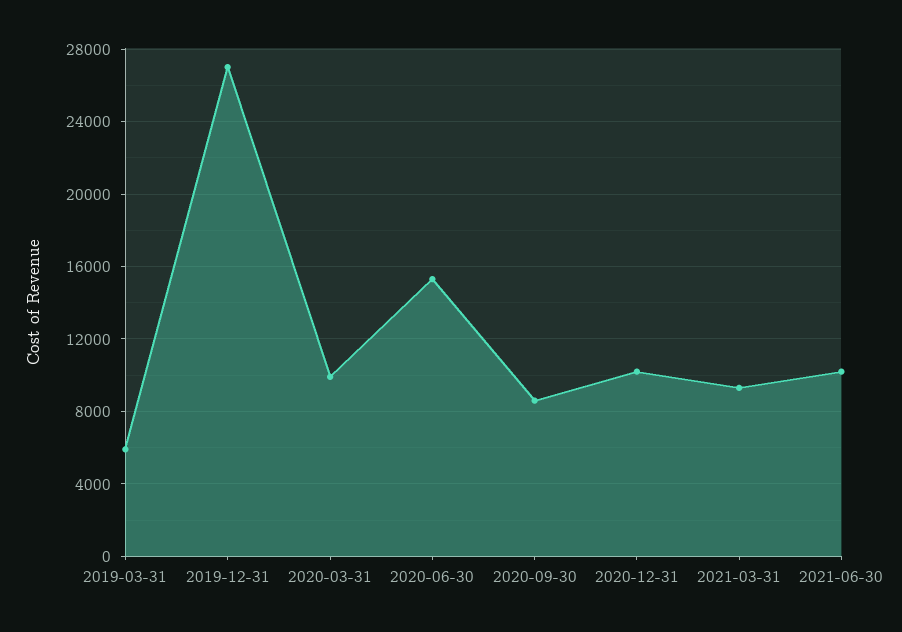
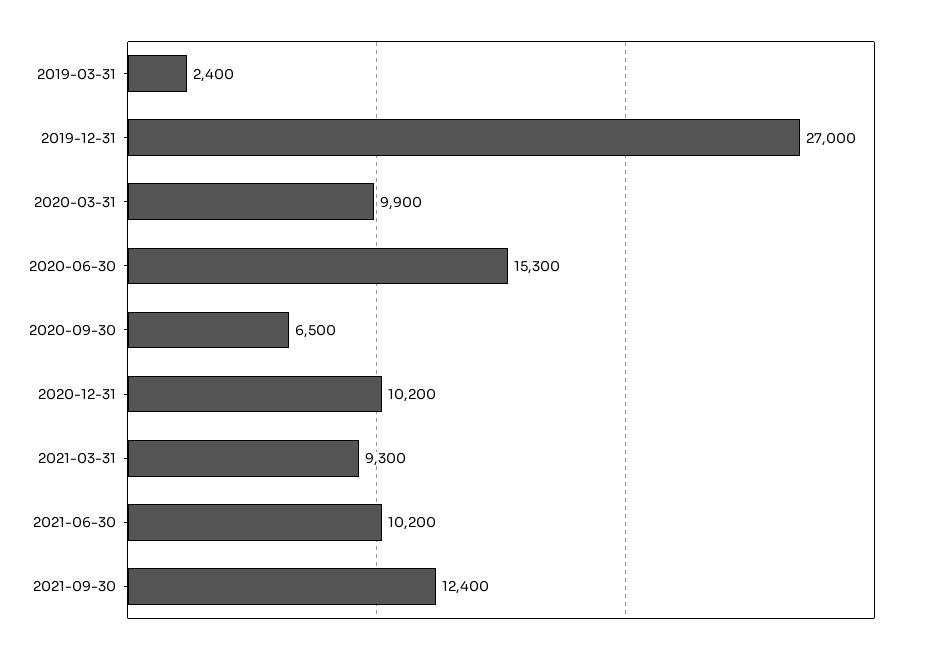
2019-03-31: 6000 -> 2400
2020-09-30: 8500 -> 6500
2021-09-30: none -> 12400

